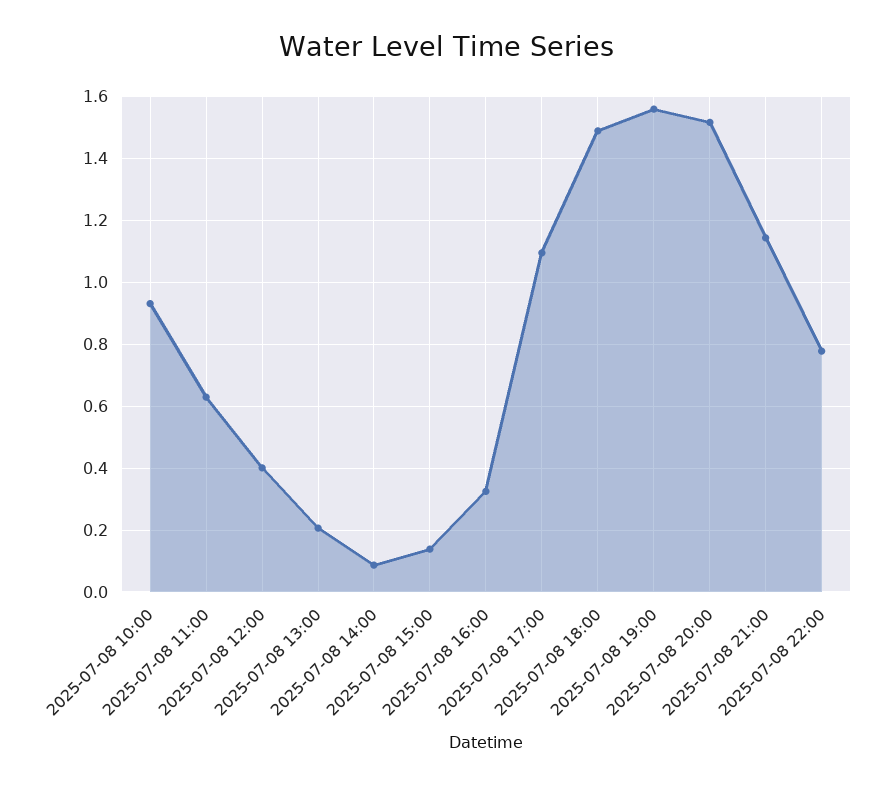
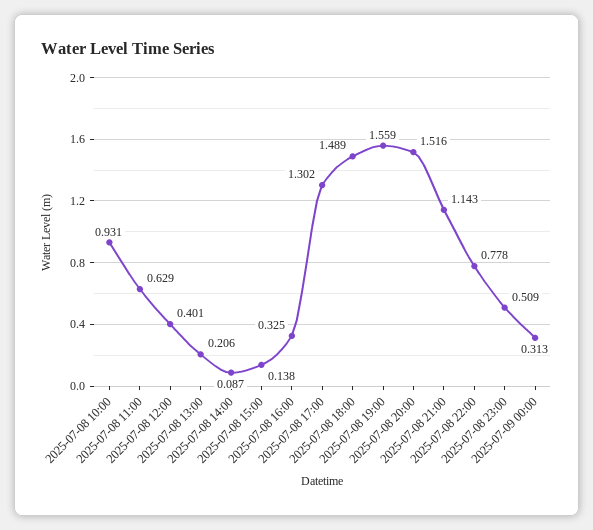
2025-07-08 17:00: 1.1 -> 1.302
2025-07-08 23:00: none -> 0.509
2025-07-09 00:00: none -> 0.313

